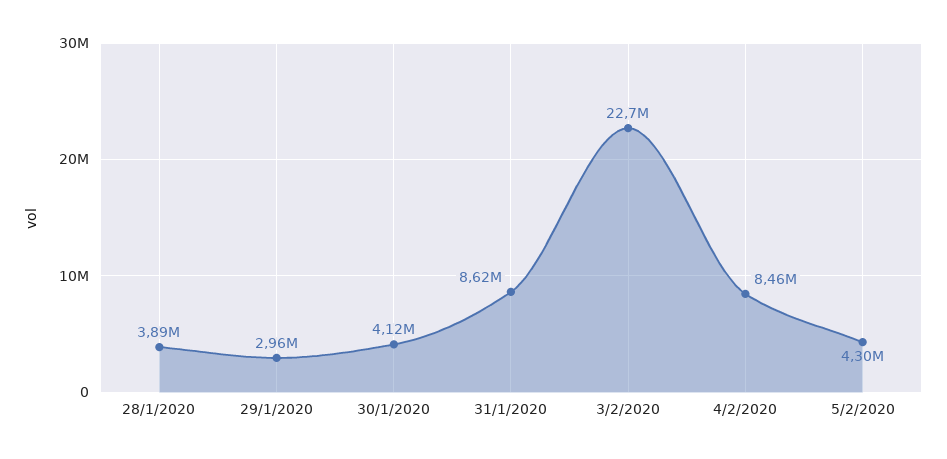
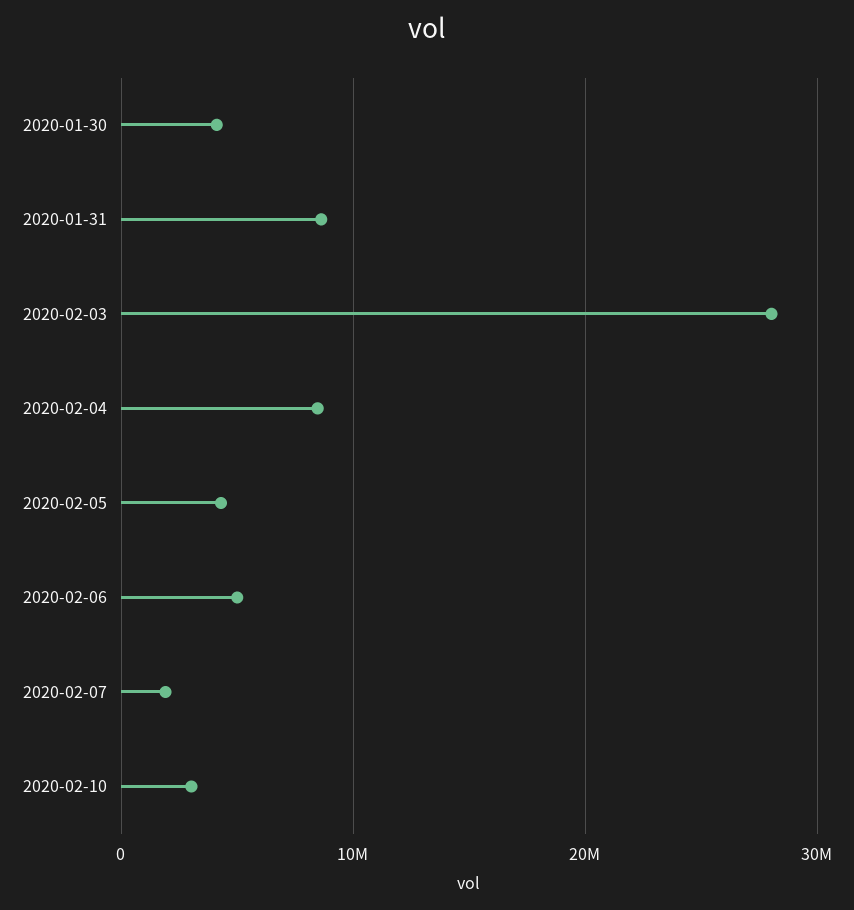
28/1/2020: 3890000 -> none
29/1/2020: 2960000 -> none
3/2/2020: 22700000 -> 28000000
2020-02-06: none -> 5000000
2020-02-07: none -> 2000000
2020-02-10: none -> 3000000

